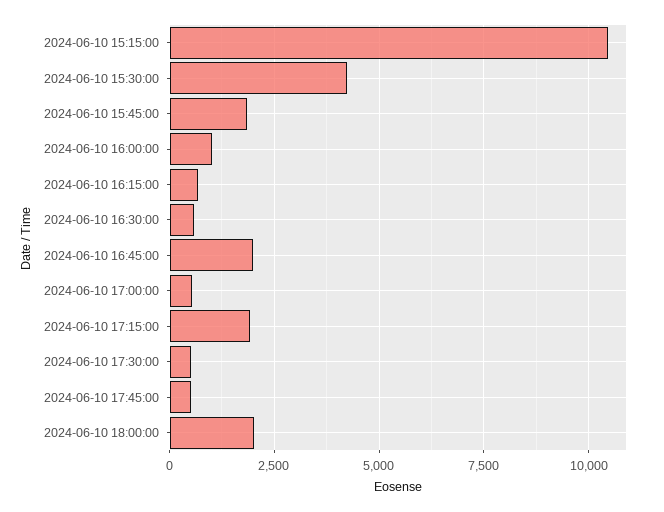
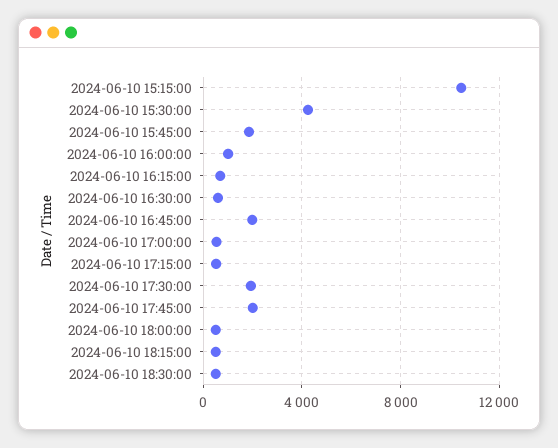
2024-06-10 17:15:00: 2000 -> 500
2024-06-10 17:30:00: 500 -> 2000
2024-06-10 17:45:00: 500 -> 2000
2024-06-10 18:00:00: 2000 -> 500
2024-06-10 18:15:00: none -> 500
2024-06-10 18:30:00: none -> 500

